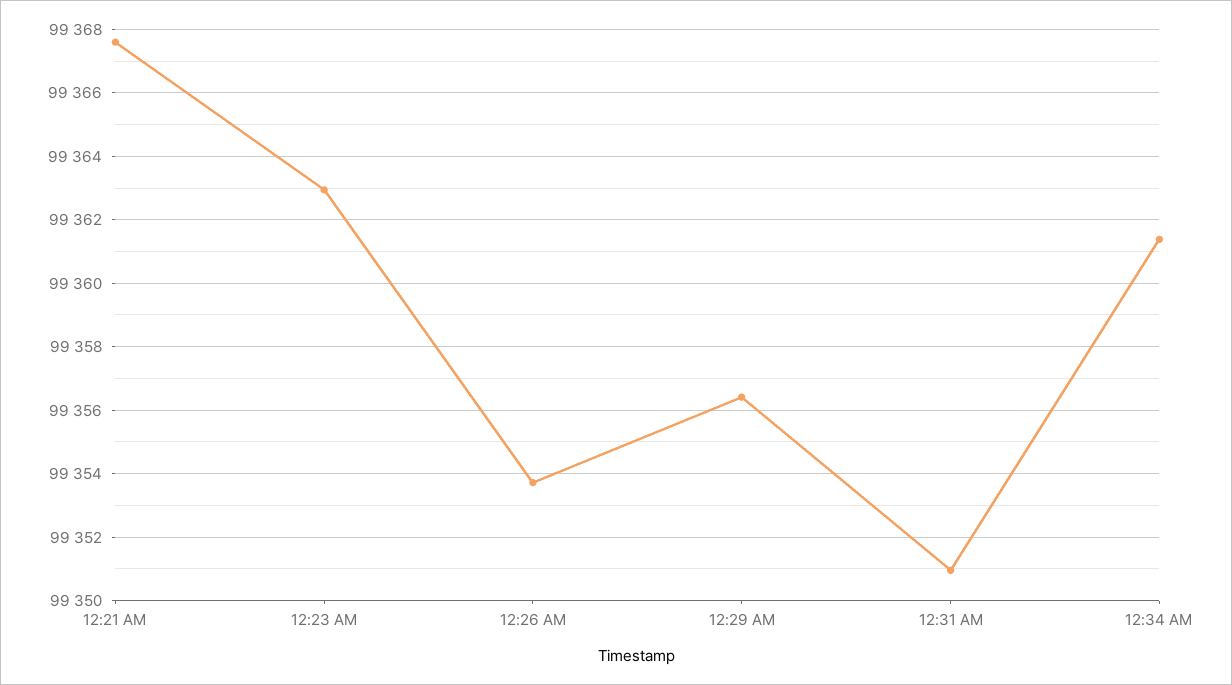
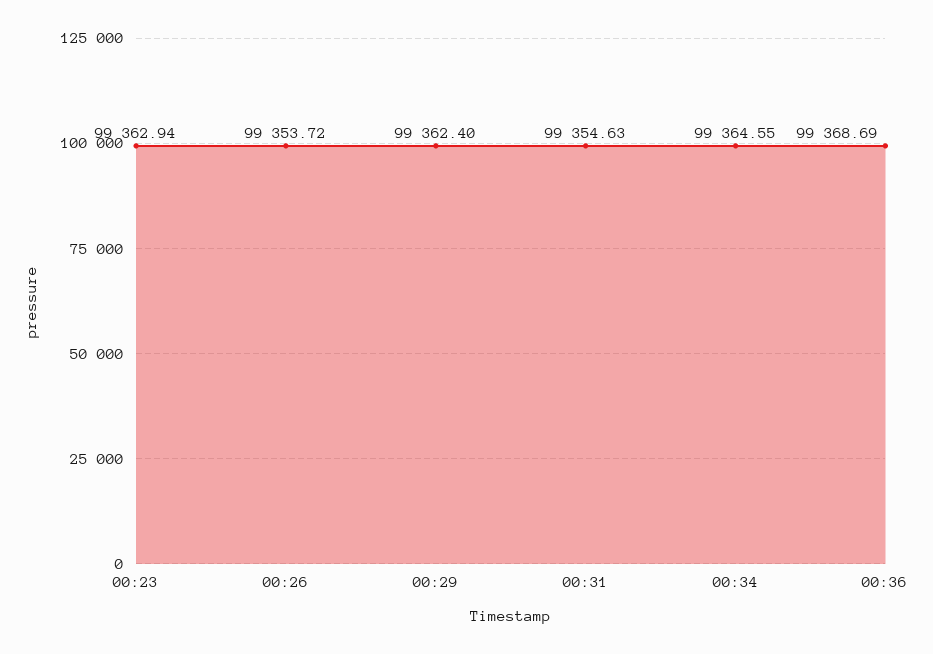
12:21 AM: 99367.6 -> none
12:29 AM: 99356.4 -> 99362.4
12:31 AM: 99351 -> 99354.63
12:34 AM: 99361.4 -> 99364.55
00:36: none -> 99368.69

